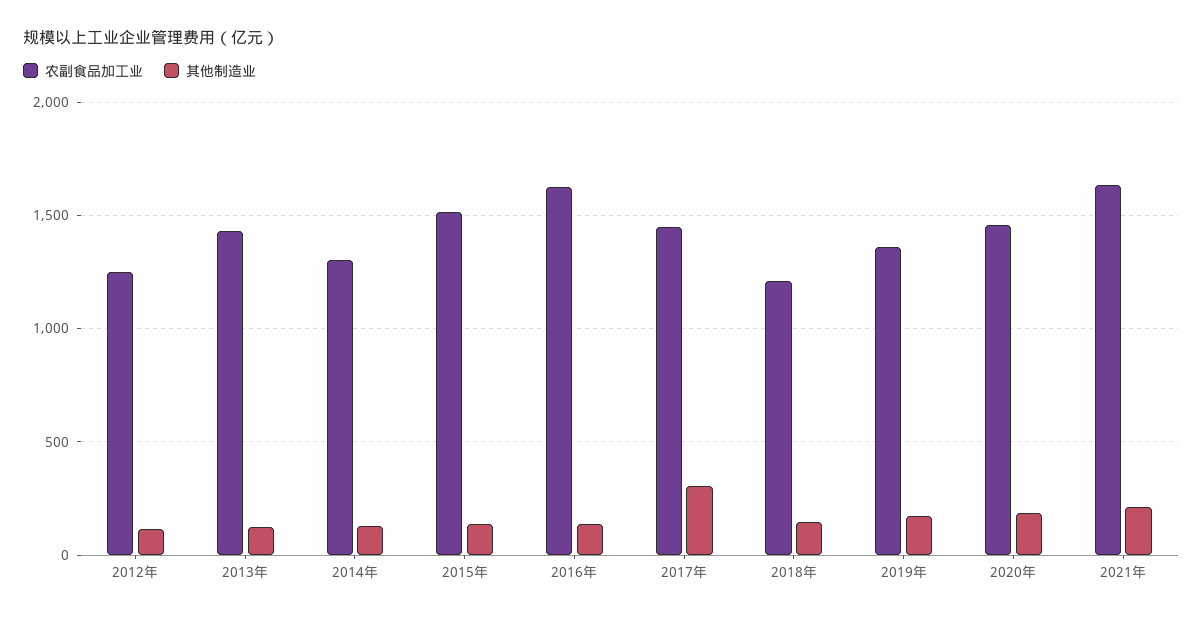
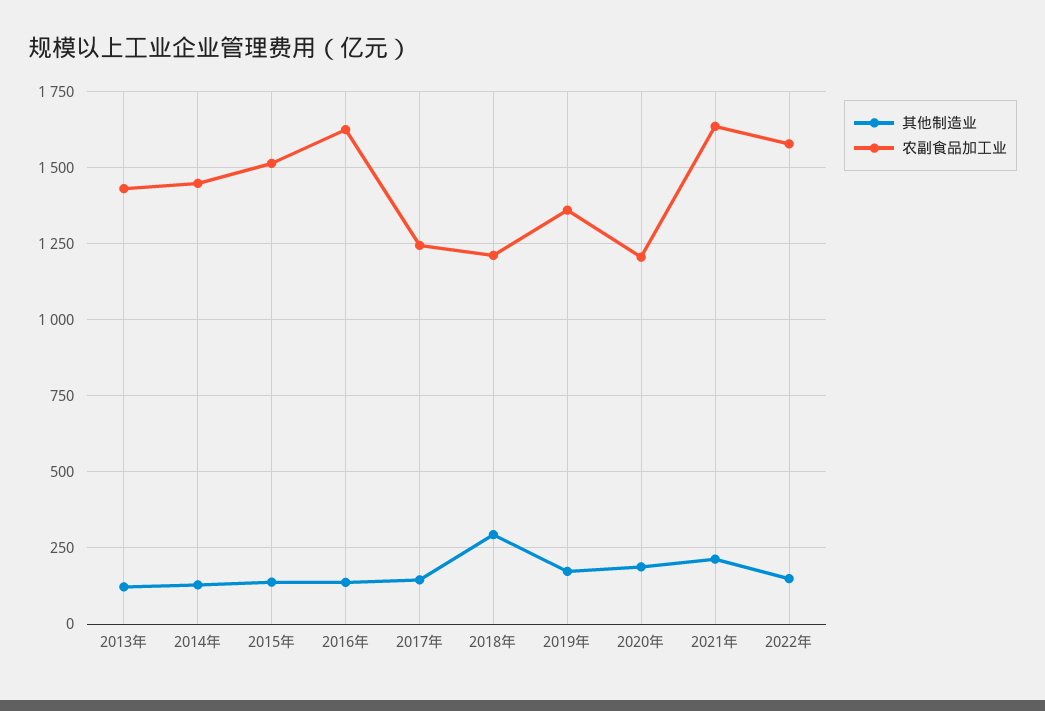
农副食品加工业, 2012年: 1250 -> none
其他制造业, 2012年: 100 -> none
农副食品加工业, 2014年: 1300 -> 1450
农副食品加工业, 2017年: 1450 -> 1250
其他制造业, 2017年: 300 -> 150
其他制造业, 2018年: 150 -> 300
农副食品加工业, 2020年: 1450 -> 1200
其他制造业, 2022年: none -> 150
农副食品加工业, 2022年: none -> 1575

